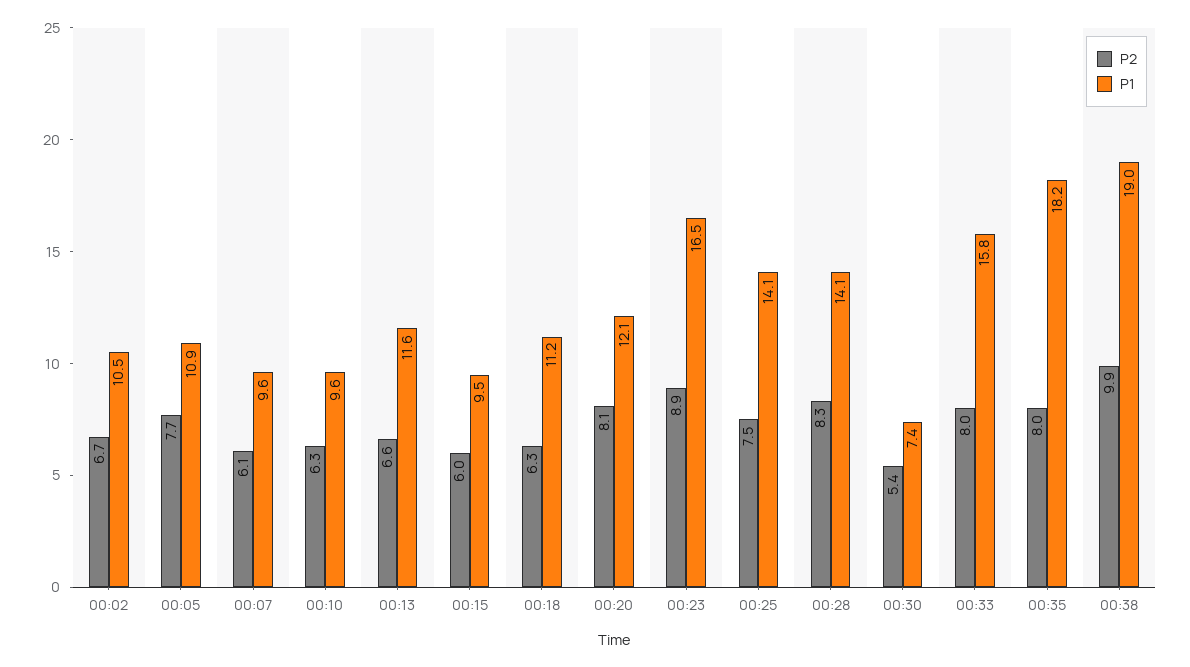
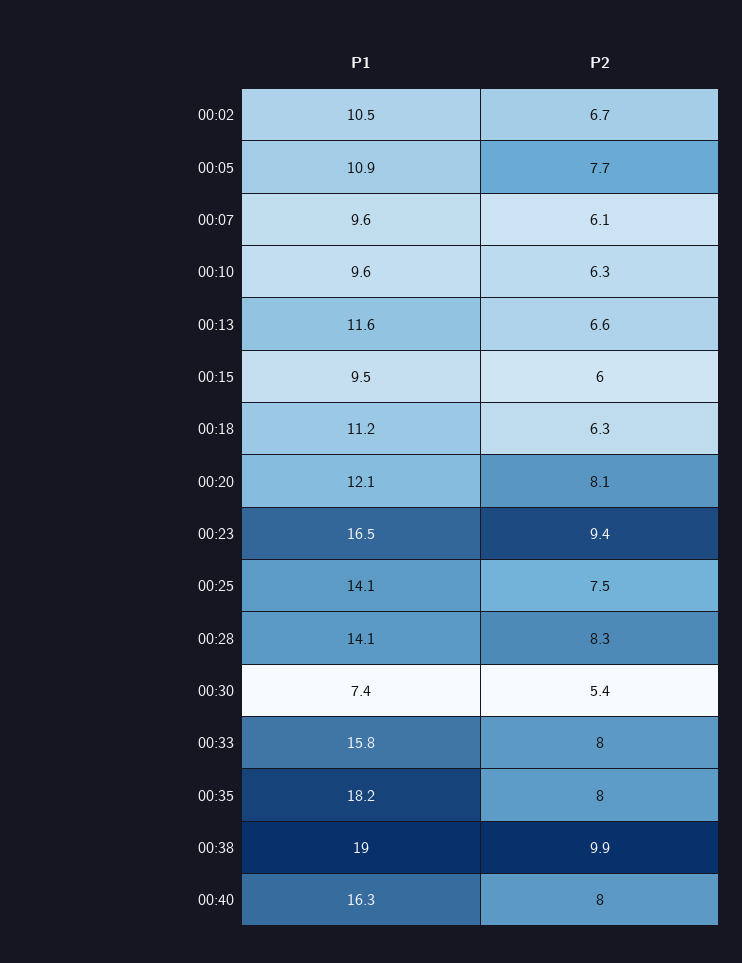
P2, 00:23: 8.9 -> 9.4
P1, 00:40: none -> 16.3
P2, 00:40: none -> 8

